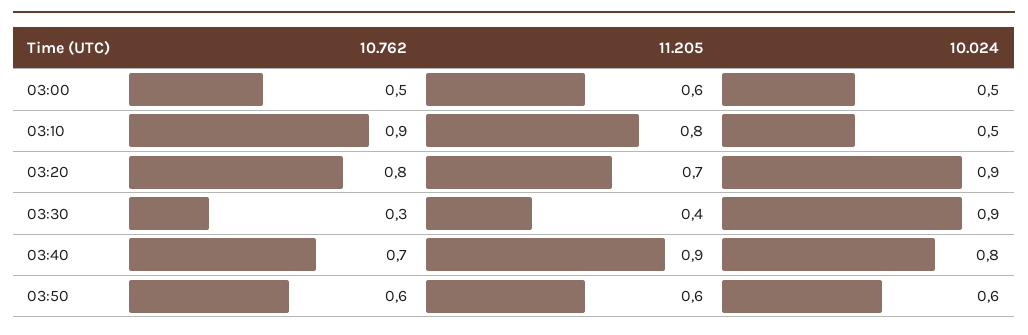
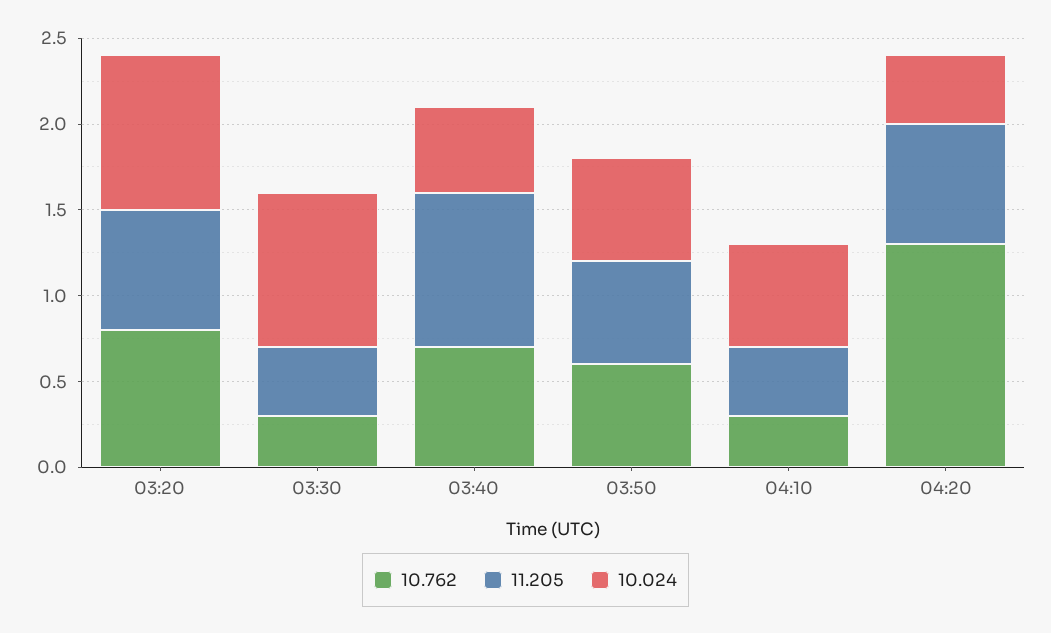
10.762, 03:00: 0.5 -> none
11.205, 03:00: 0.6 -> none
10.024, 03:00: 0.5 -> none
10.762, 03:10: 0.9 -> none
11.205, 03:10: 0.8 -> none
10.024, 03:10: 0.5 -> none
10.024, 03:40: 0.8 -> 0.5
10.762, 04:10: none -> 0.3
11.205, 04:10: none -> 0.4
10.024, 04:10: none -> 0.6
10.762, 04:20: none -> 1.3
11.205, 04:20: none -> 0.7
10.024, 04:20: none -> 0.4

